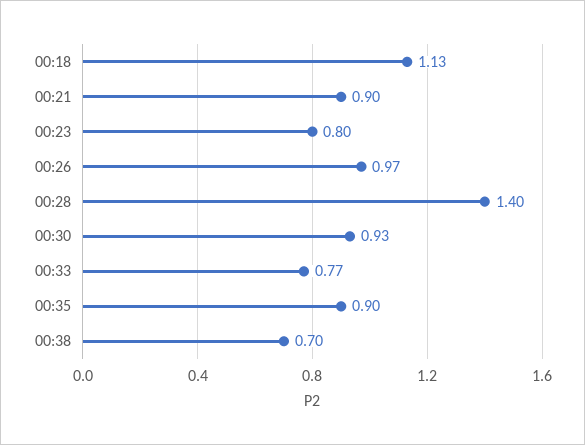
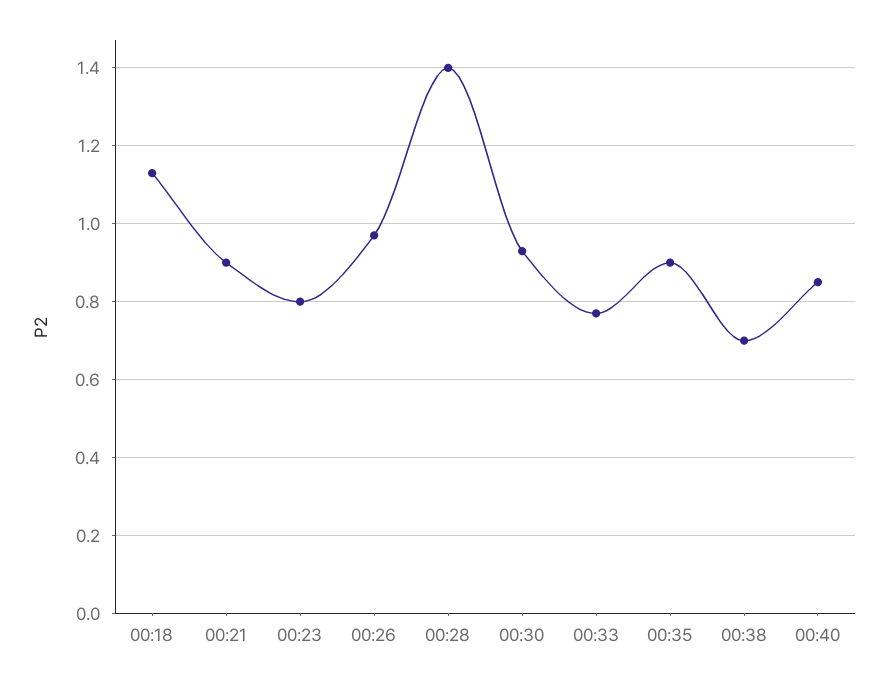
00:40: none -> 0.85

